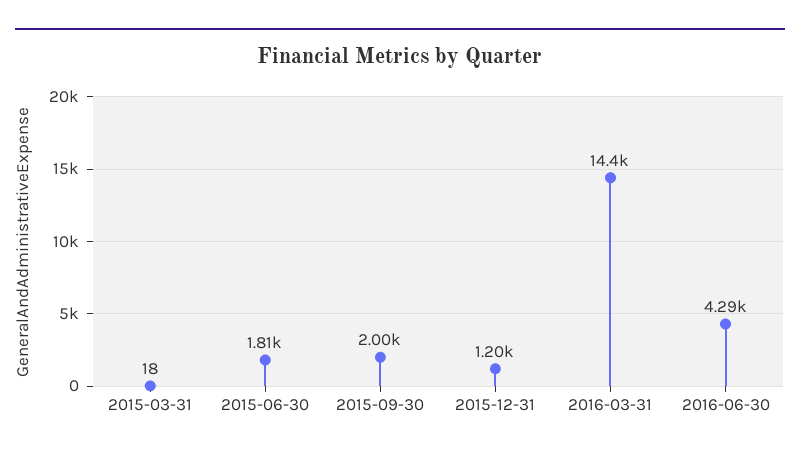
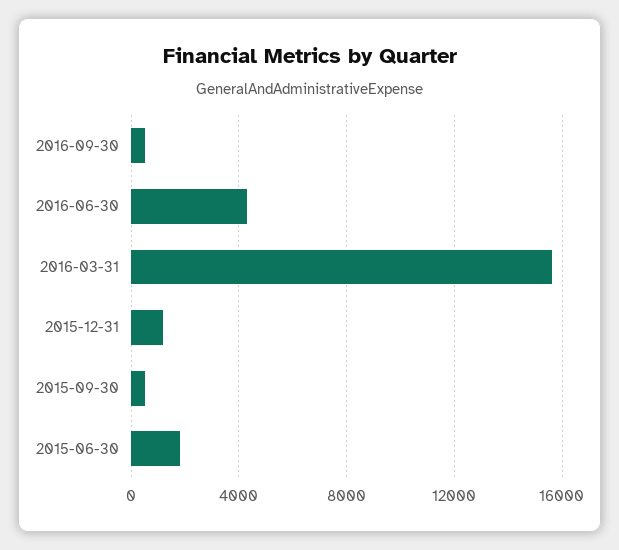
2015-03-31: 18 -> none
2015-09-30: 2000 -> 500
2016-03-31: 14400 -> 15500
2016-09-30: none -> 500

